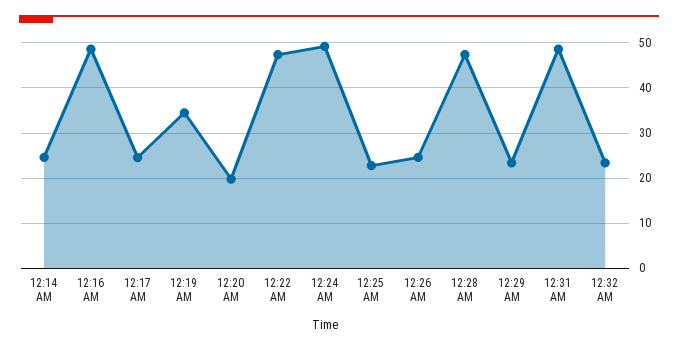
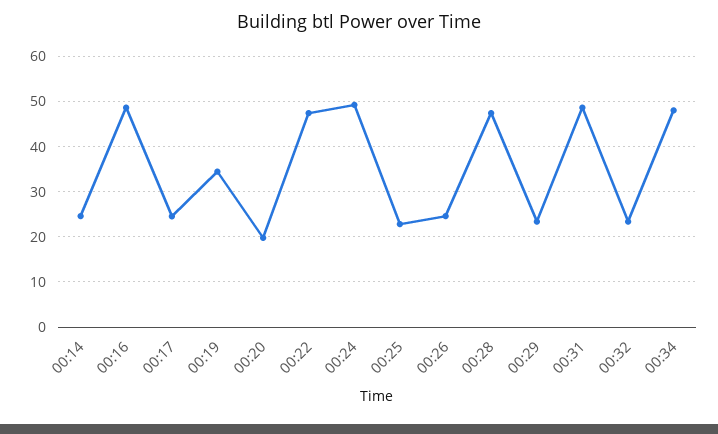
00:34: none -> 48

